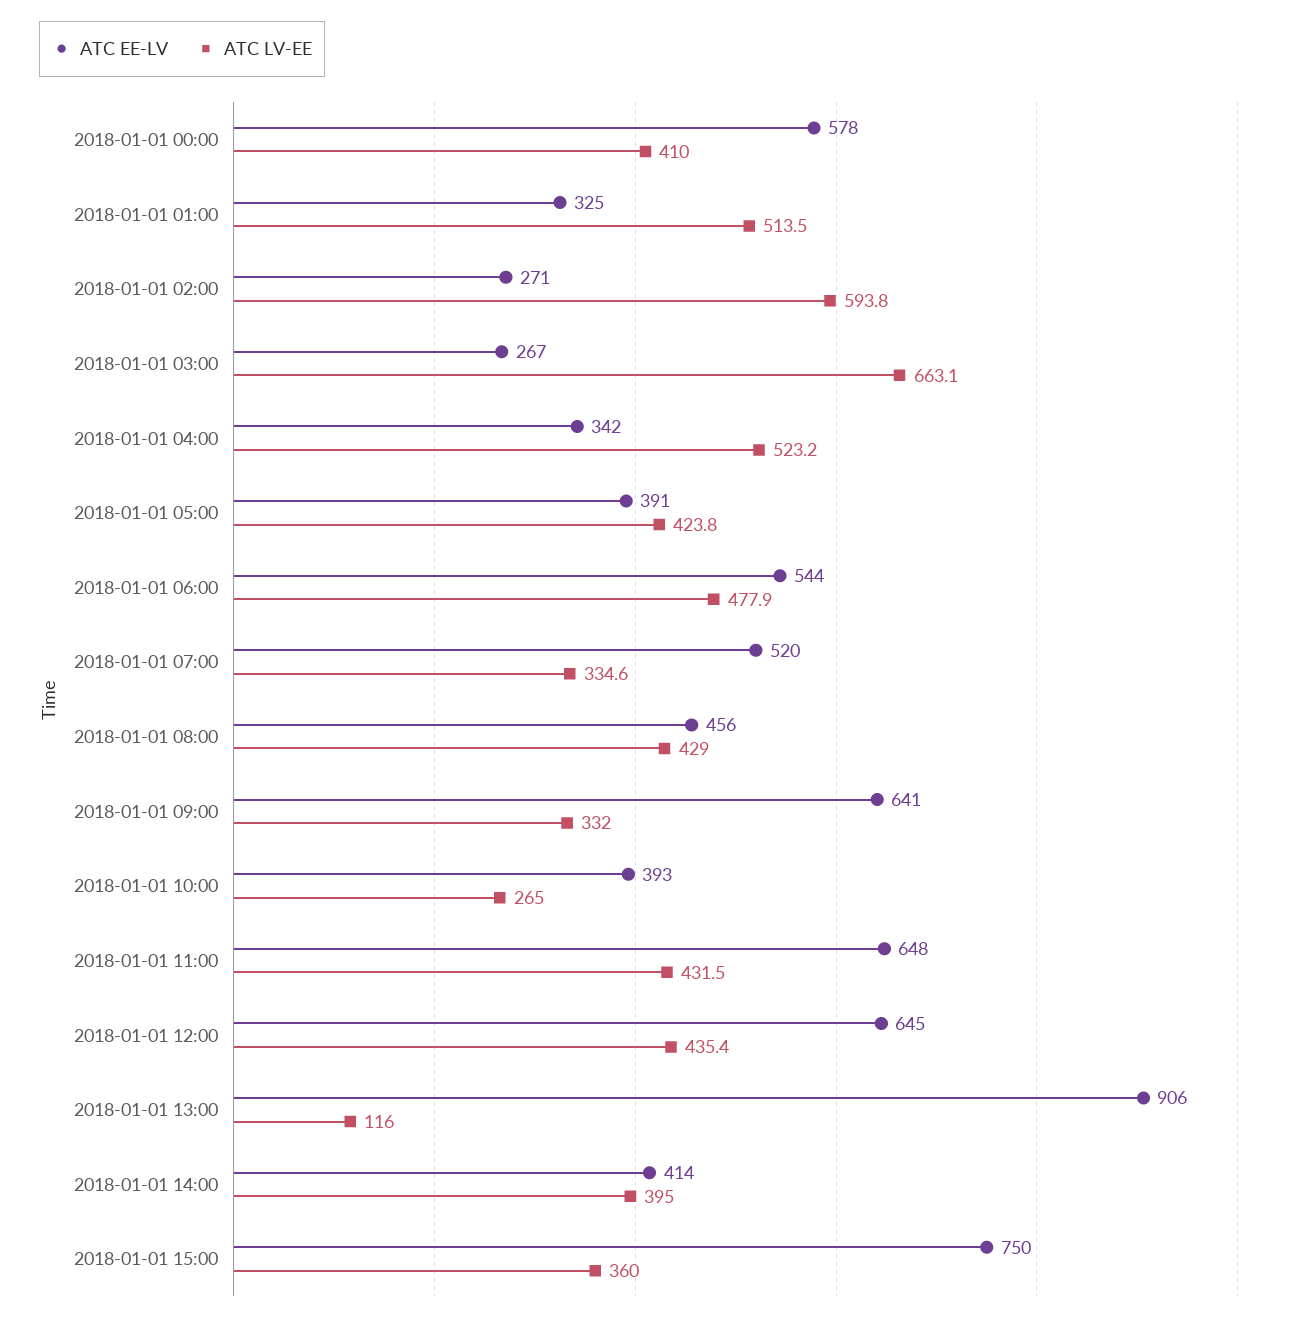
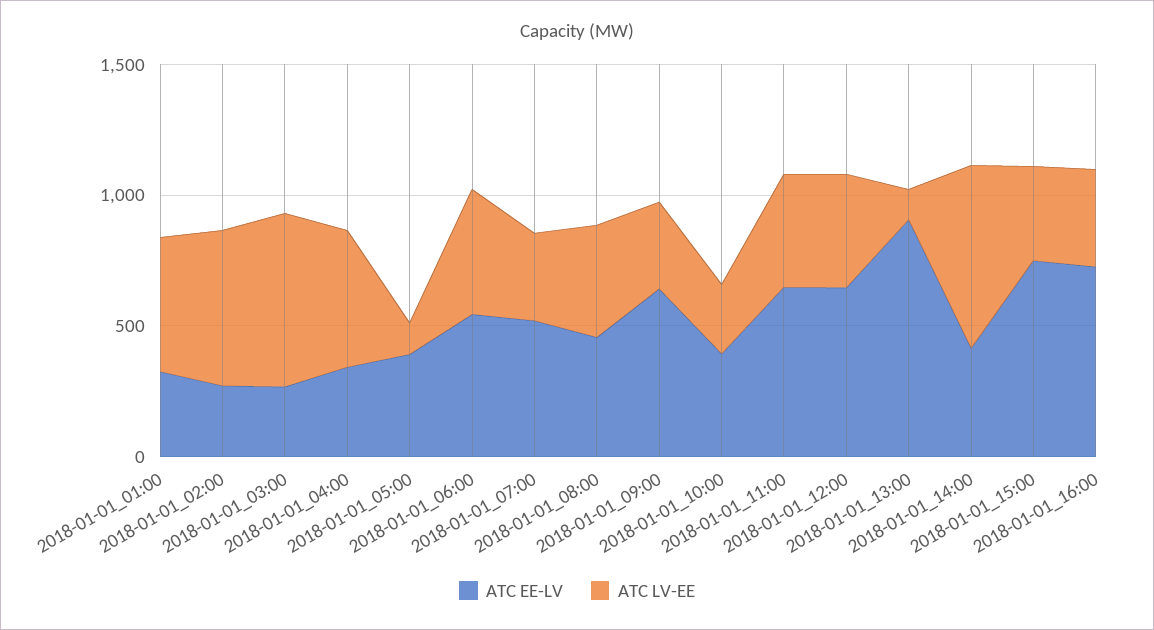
ATC EE-LV, 2018-01-01 00:00: 578 -> none
ATC LV-EE, 2018-01-01 00:00: 410 -> none
ATC LV-EE, 2018-01-01 05:00: 423.8 -> 100
ATC LV-EE, 2018-01-01 14:00: 395 -> 700
ATC EE-LV, 2018-01-01_16:00: none -> 700
ATC LV-EE, 2018-01-01_16:00: none -> 400

